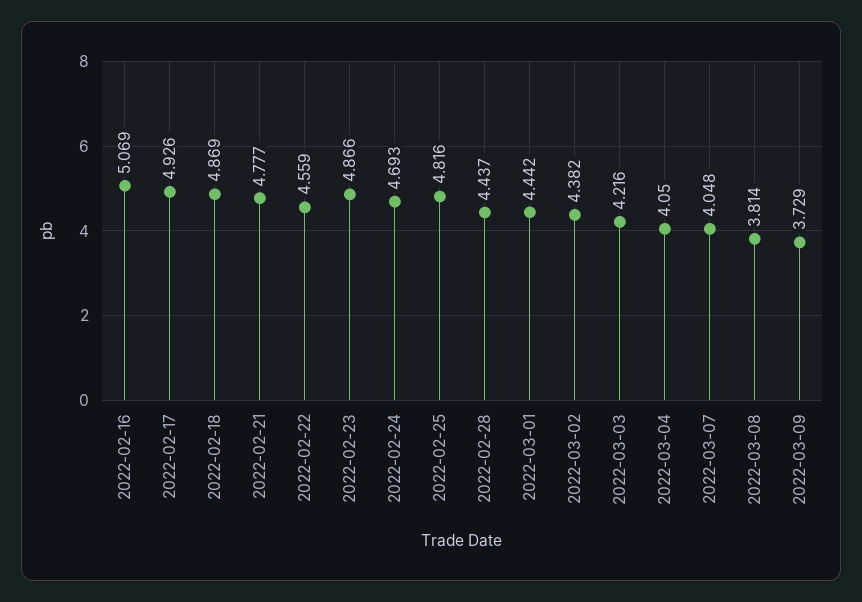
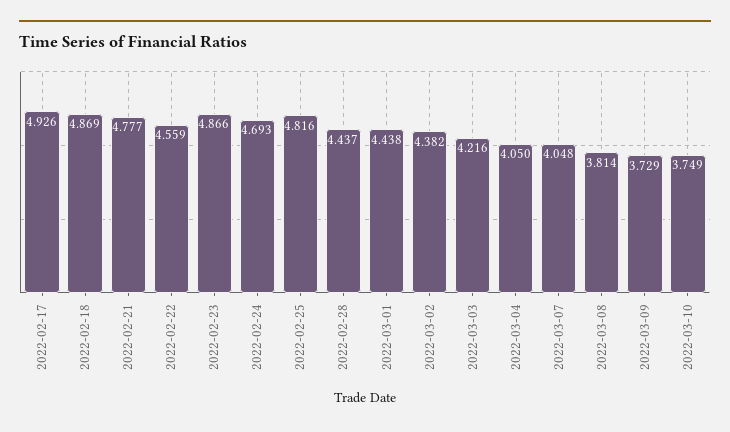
2022-02-16: 5.069 -> none
2022-03-01: 4.442 -> 4.438
2022-03-10: none -> 3.749

